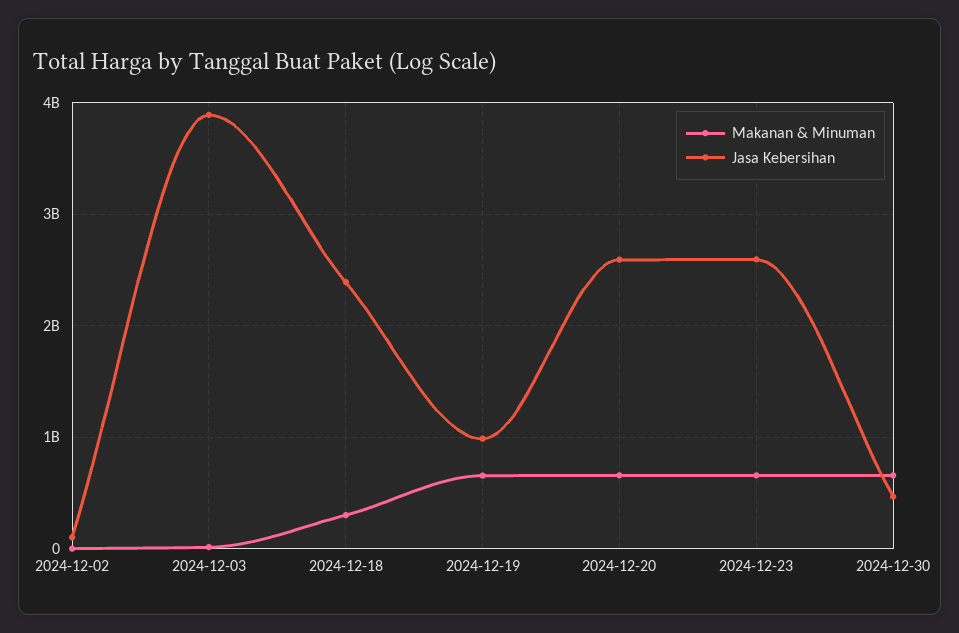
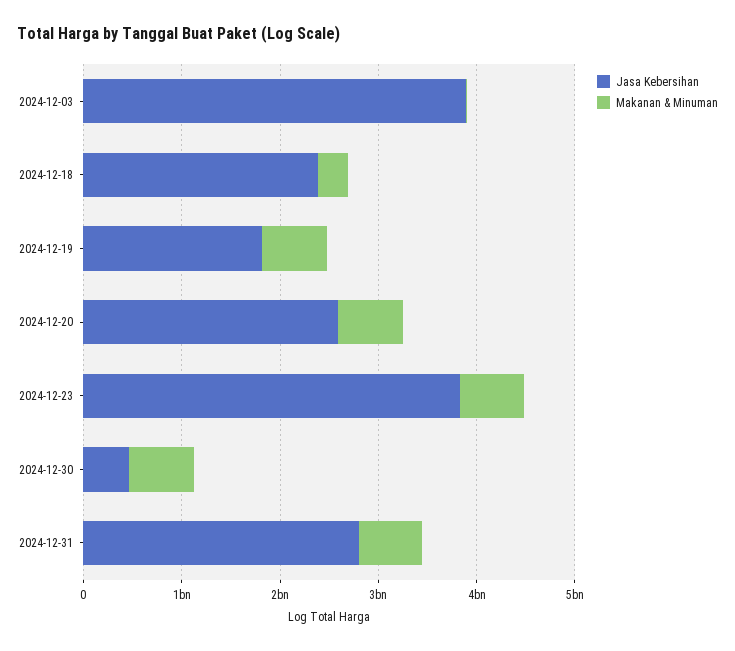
Makanan & Minuman, 2024-12-02: 0 -> none
Jasa Kebersihan, 2024-12-02: 100000000 -> none
Jasa Kebersihan, 2024-12-19: 1000000000 -> 1800000000
Jasa Kebersihan, 2024-12-23: 2600000000 -> 3800000000
Jasa Kebersihan, 2024-12-31: none -> 2800000000
Makanan & Minuman, 2024-12-31: none -> 600000000

